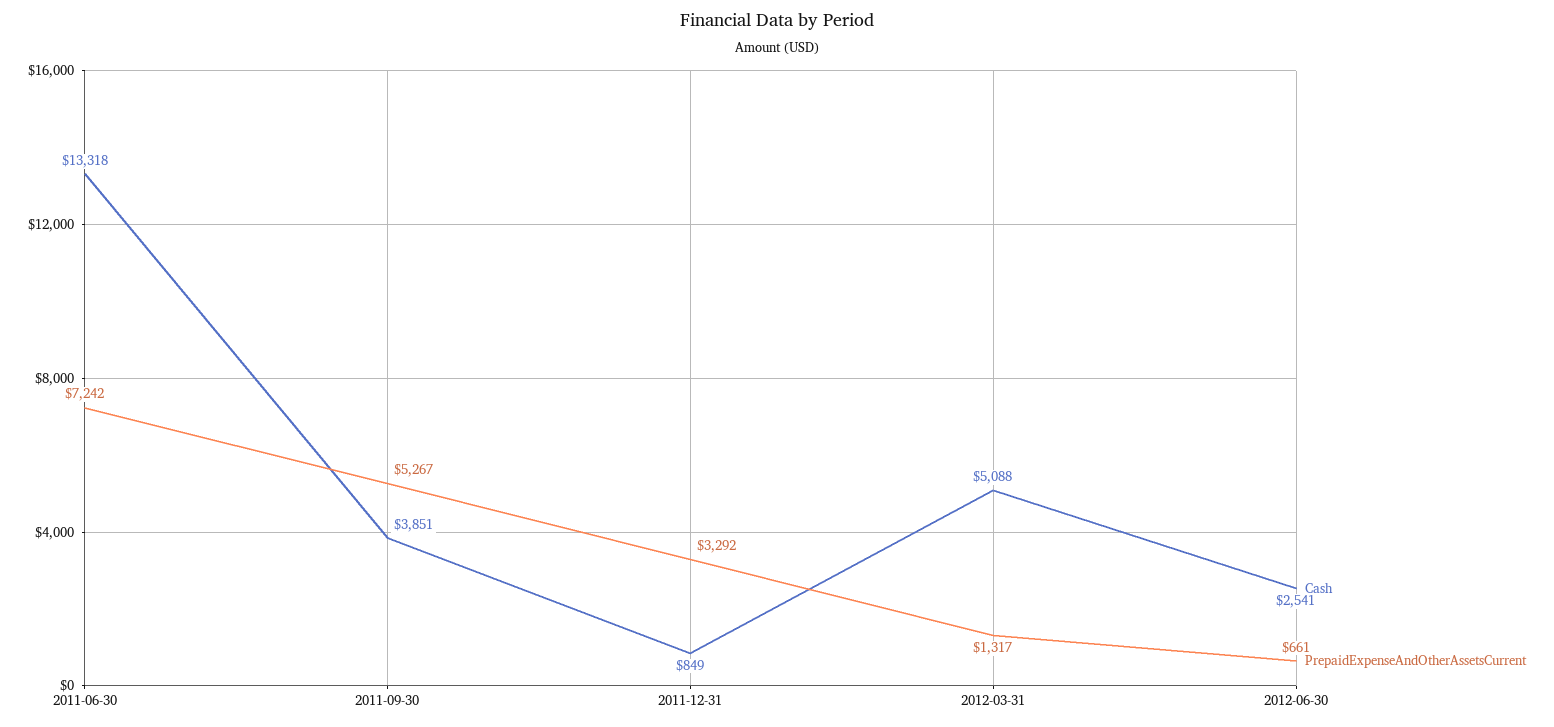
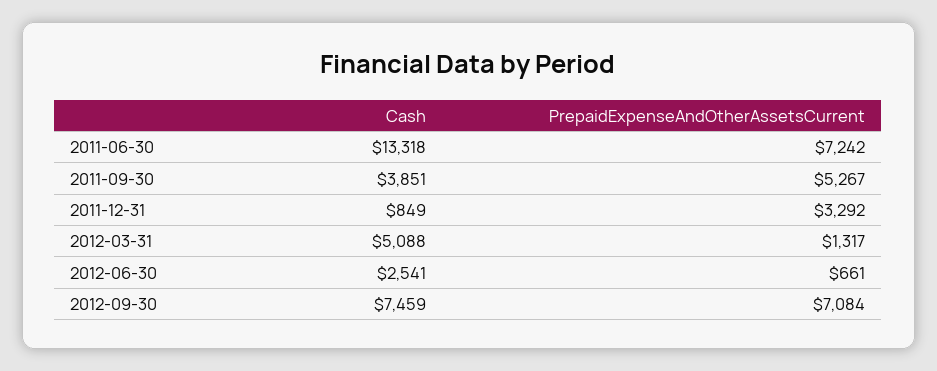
Cash, 2012-09-30: none -> 7459
PrepaidExpenseAndOtherAssetsCurrent, 2012-09-30: none -> 7084

